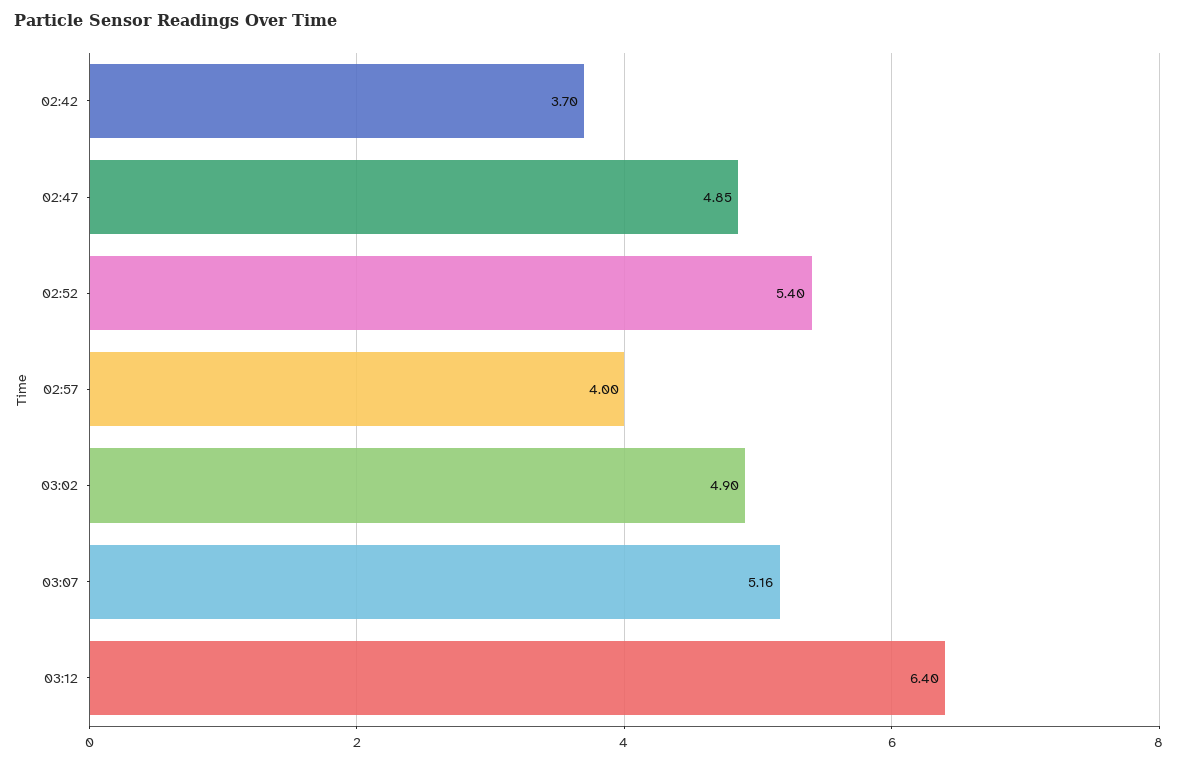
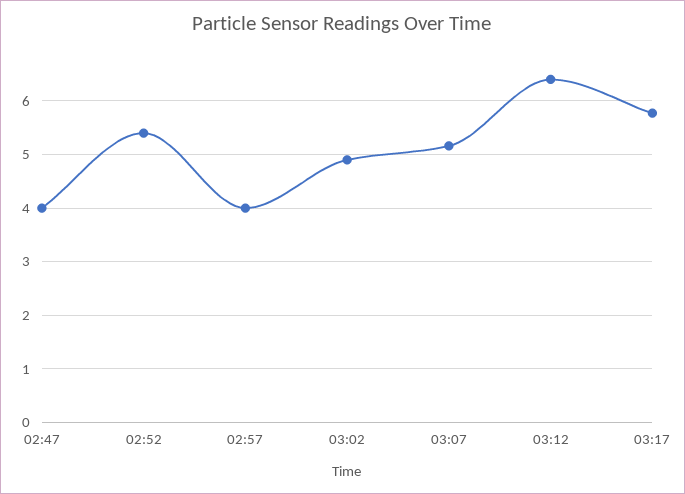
02:42: 3.7 -> none
02:47: 4.85 -> 4
03:17: none -> 5.8

